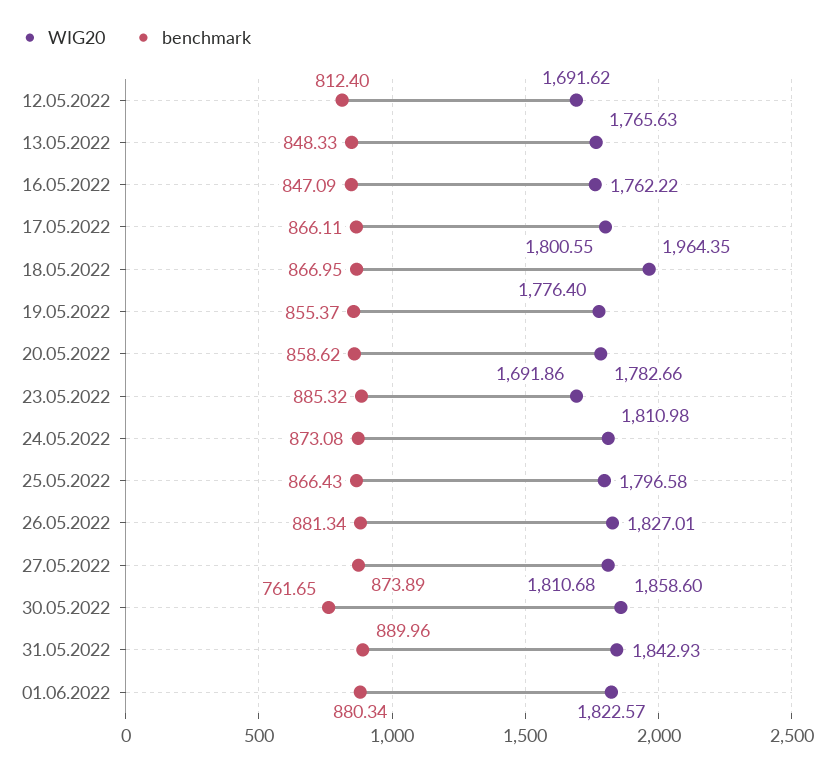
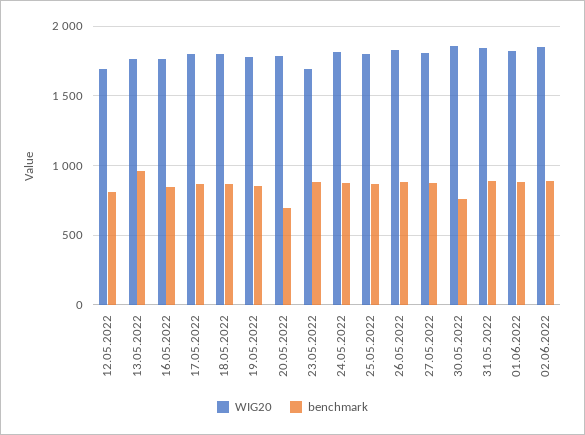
benchmark, 13.05.2022: 848.33 -> 950
WIG20, 18.05.2022: 1964.35 -> 1800
benchmark, 20.05.2022: 858.62 -> 700
WIG20, 02.06.2022: none -> 1850
benchmark, 02.06.2022: none -> 900

